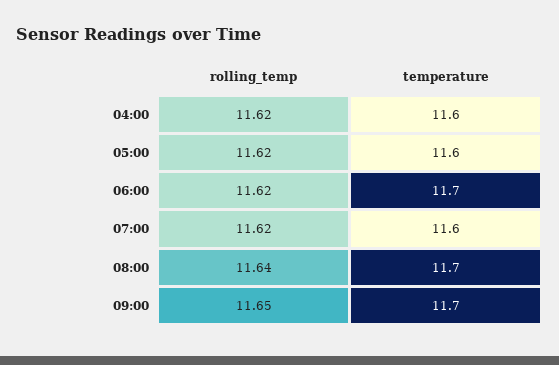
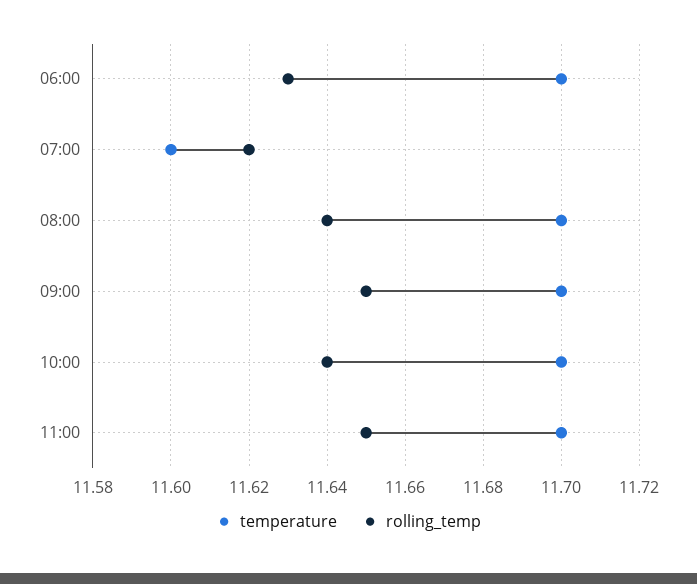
rolling_temp, 04:00: 11.62 -> none
temperature, 04:00: 11.6 -> none
rolling_temp, 05:00: 11.62 -> none
temperature, 05:00: 11.6 -> none
rolling_temp, 06:00: 11.62 -> 11.63
temperature, 10:00: none -> 11.7
rolling_temp, 10:00: none -> 11.64
temperature, 11:00: none -> 11.7
rolling_temp, 11:00: none -> 11.65

